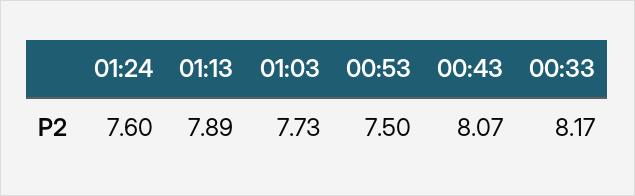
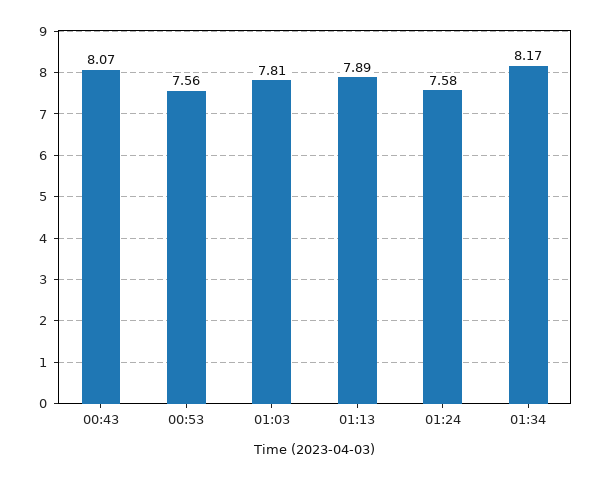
01:24: 7.6 -> 7.58
01:03: 7.73 -> 7.81
00:53: 7.5 -> 7.56
00:33: 8.17 -> none
01:34: none -> 8.17

